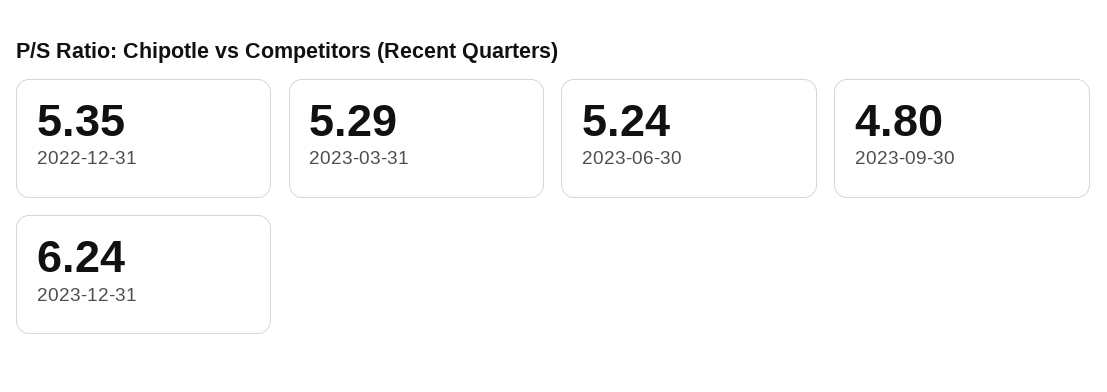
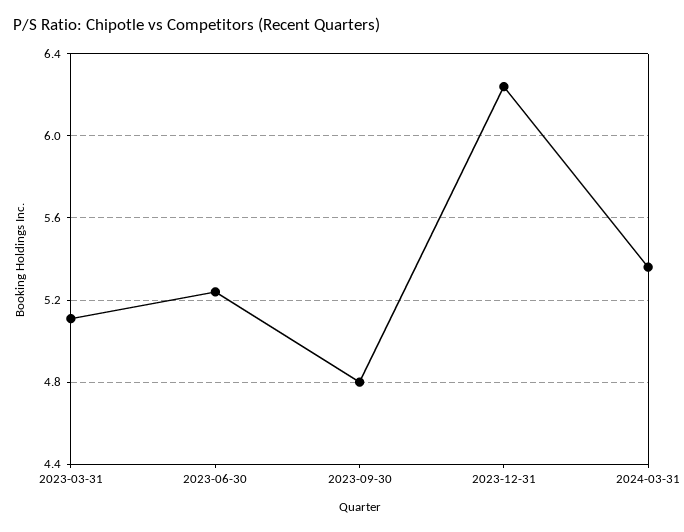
2022-12-31: 5.35 -> none
2023-03-31: 5.29 -> 5.1
2024-03-31: none -> 5.35

